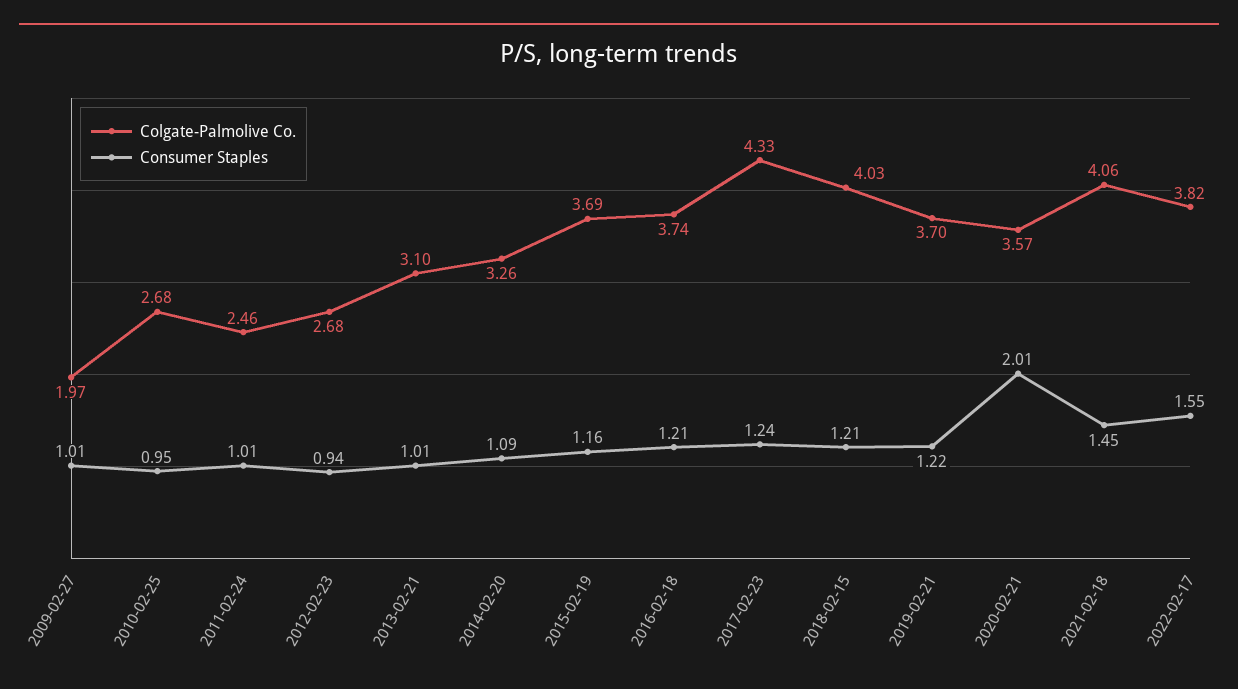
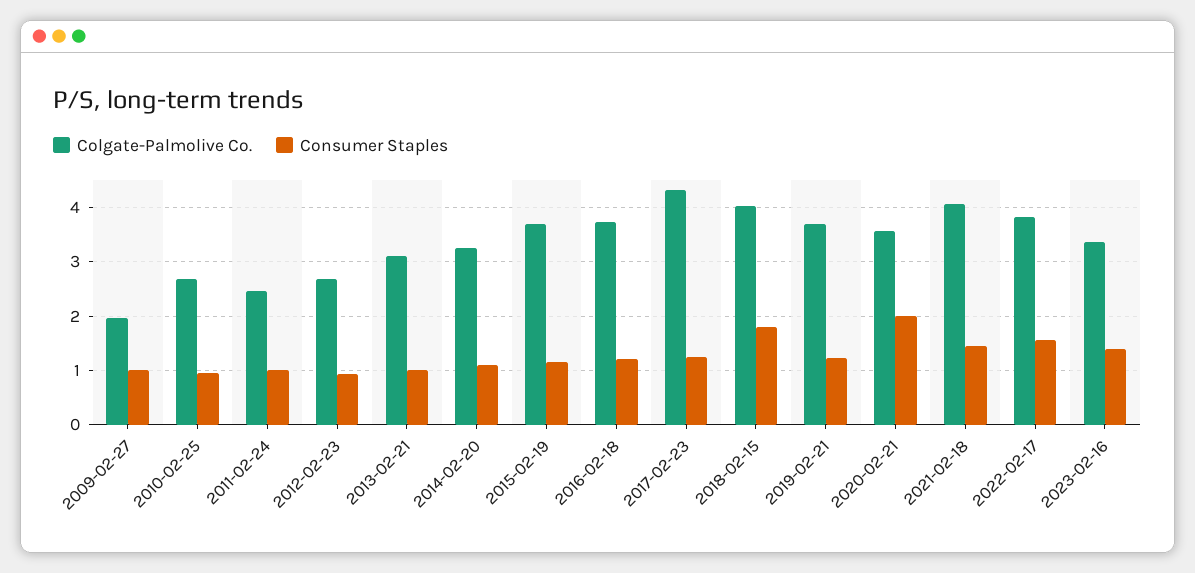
Consumer Staples, 2018-02-15: 1.21 -> 1.8
Colgate-Palmolive Co., 2023-02-16: none -> 3.4
Consumer Staples, 2023-02-16: none -> 1.4

